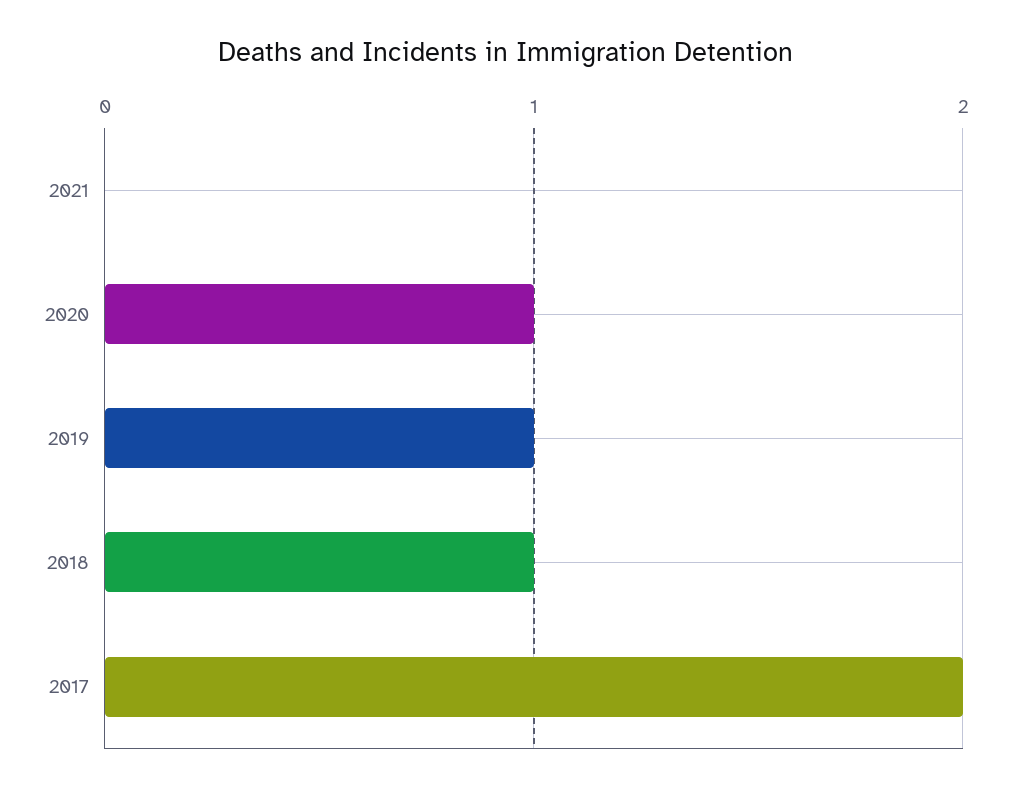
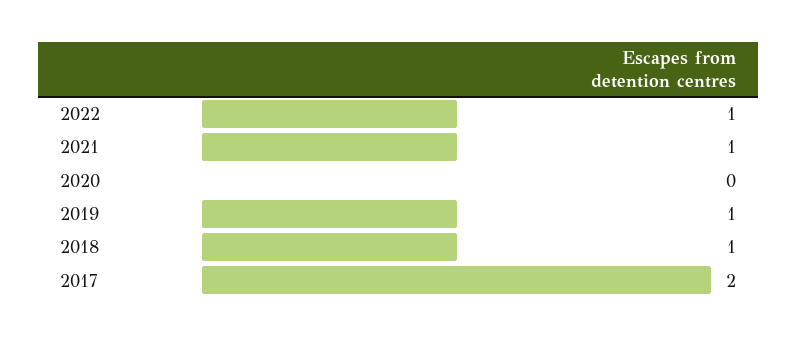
2021: 0 -> 1
2020: 1 -> 0
2022: none -> 1

